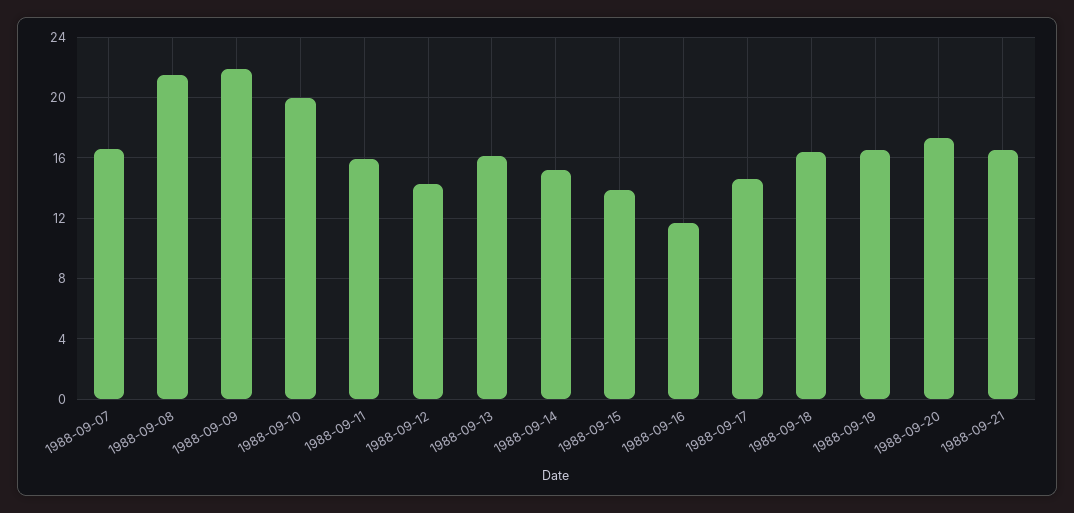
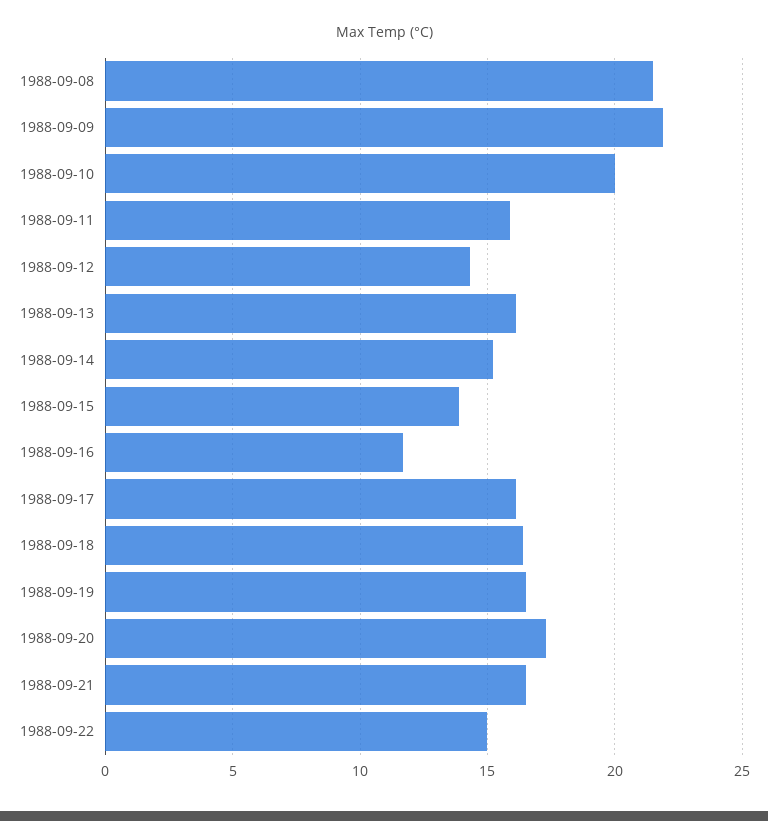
1988-09-07: 16.5 -> none
1988-09-17: 14.5 -> 16
1988-09-22: none -> 15

